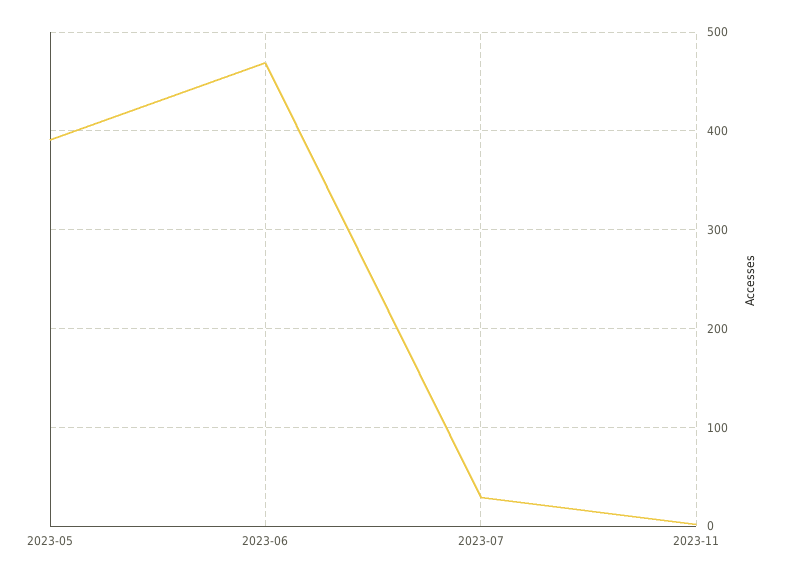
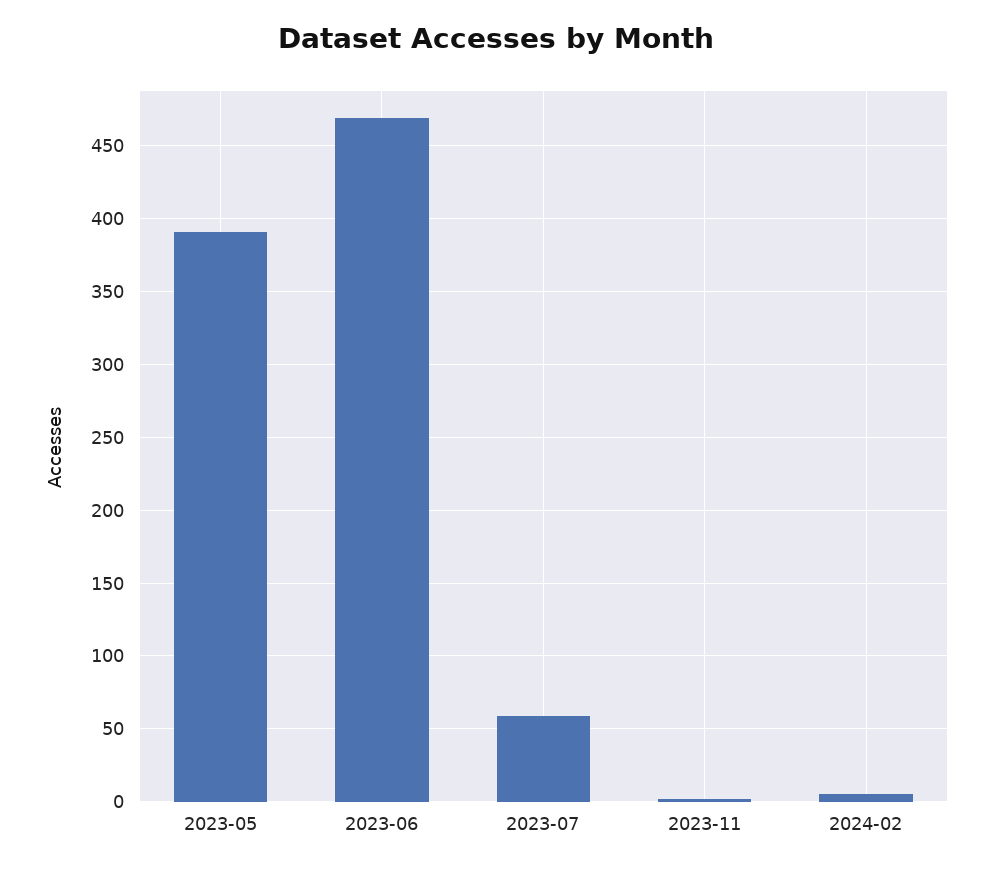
2023-07: 30 -> 60
2024-02: none -> 5

